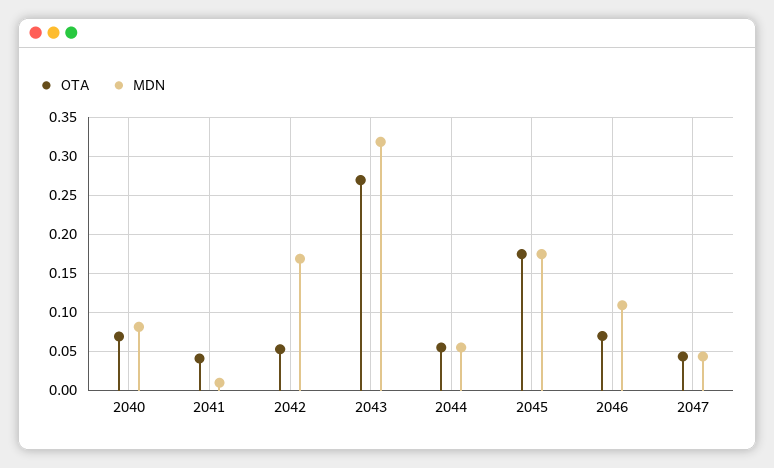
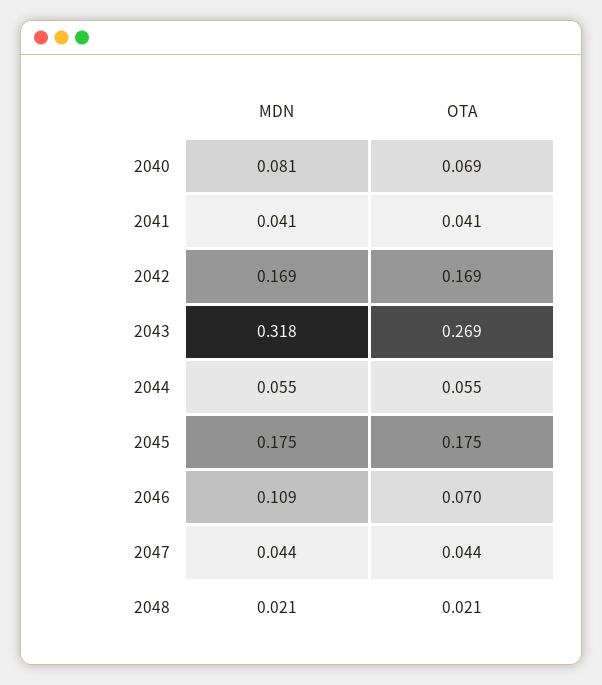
MDN, 2041: 0.01 -> 0.041
OTA, 2042: 0.05 -> 0.169
MDN, 2048: none -> 0.021
OTA, 2048: none -> 0.021

